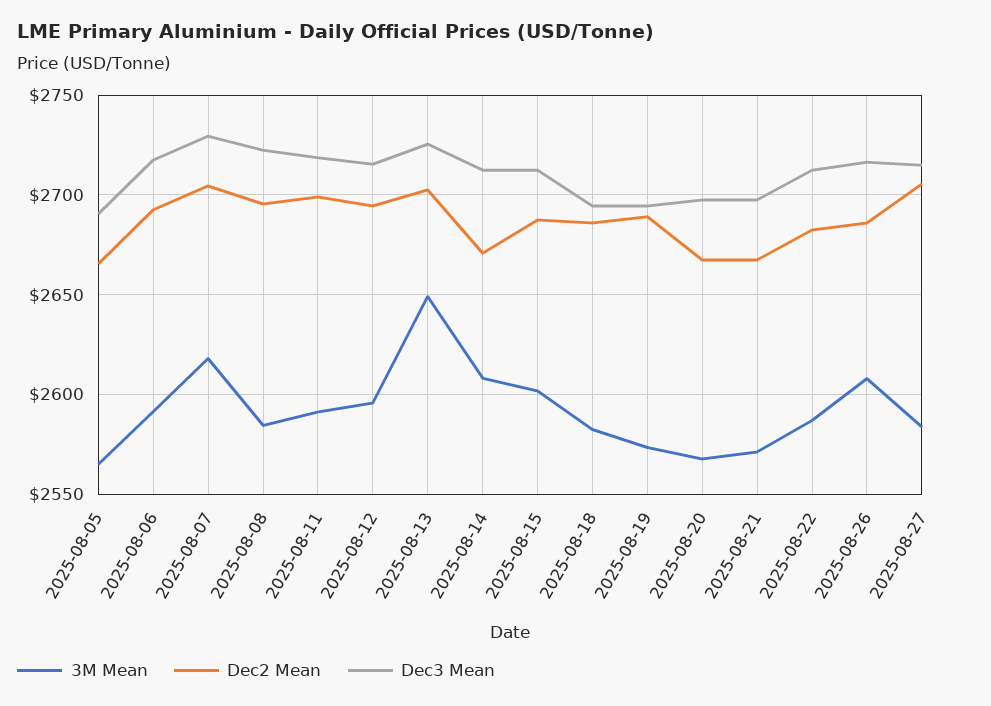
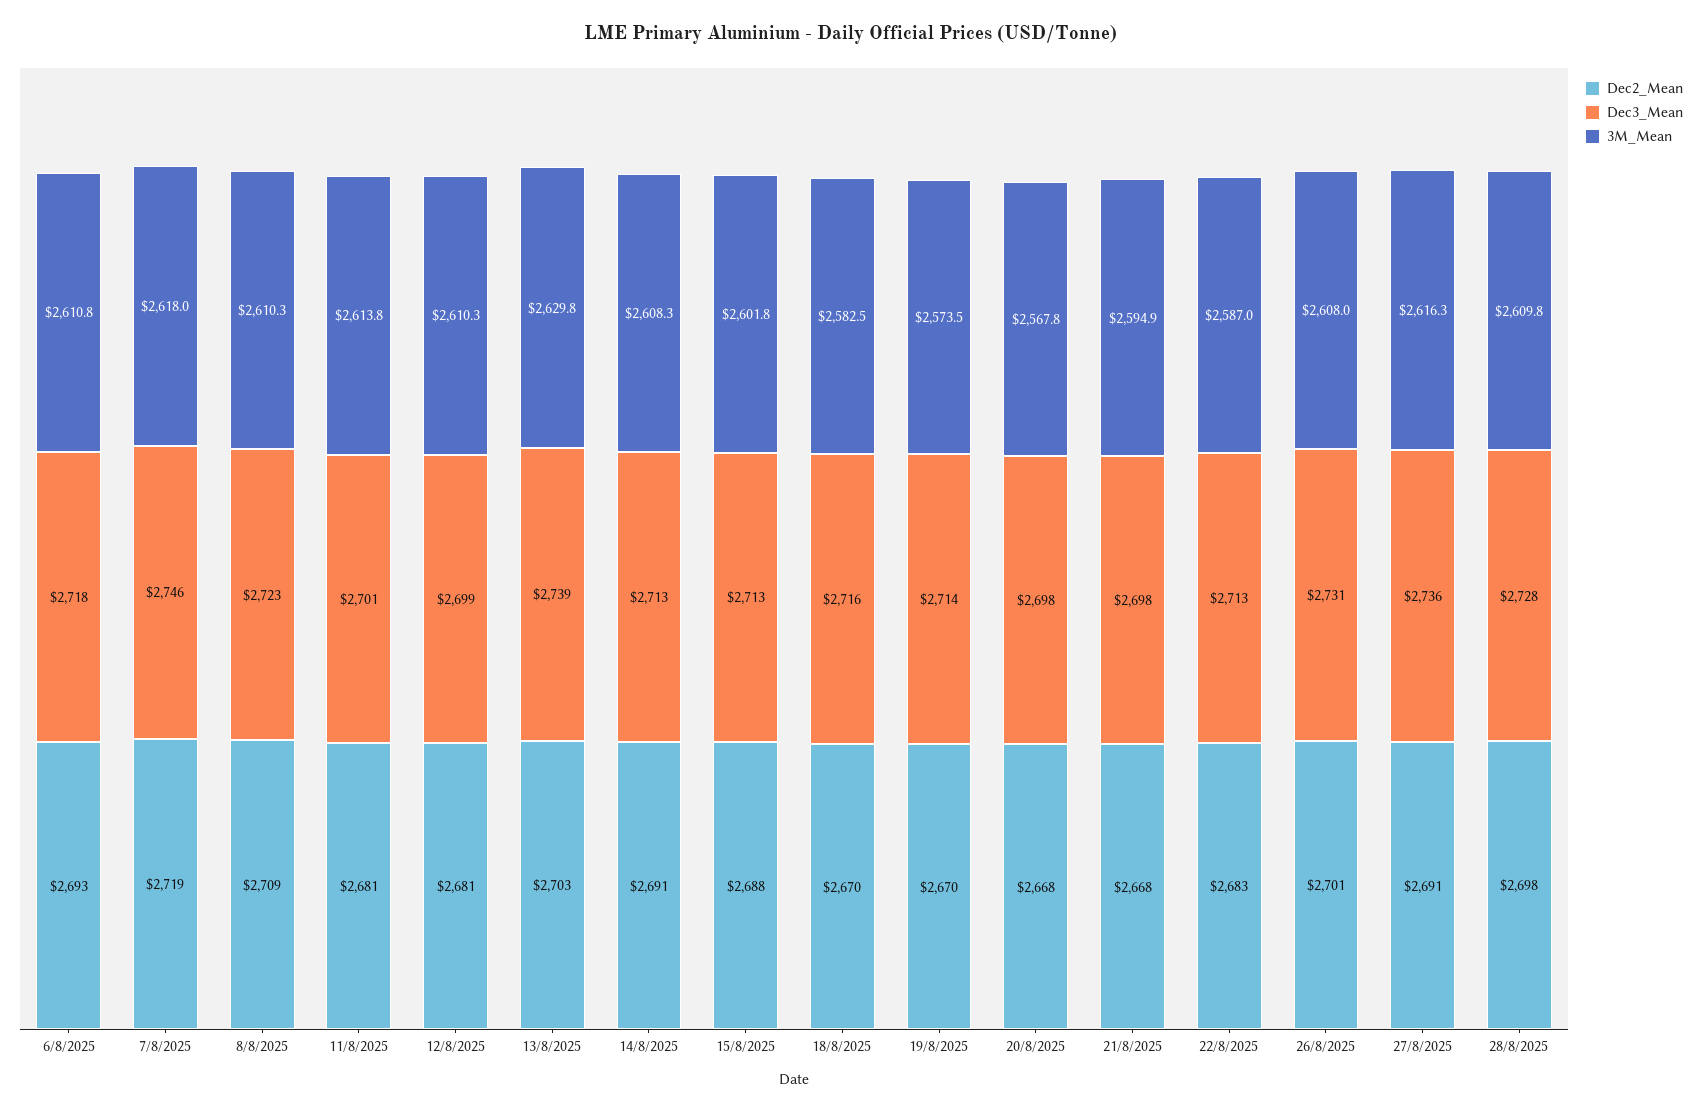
3M Mean, 2025-08-05: 2565 -> none
Dec2 Mean, 2025-08-05: 2665 -> none
Dec3 Mean, 2025-08-05: 2690 -> none
3M Mean, 2025-08-06: 2590 -> 2610.8
Dec2 Mean, 2025-08-07: 2705 -> 2719
Dec3 Mean, 2025-08-07: 2730 -> 2746
3M Mean, 2025-08-08: 2585 -> 2610.3
Dec2 Mean, 2025-08-08: 2695 -> 2709
3M Mean, 2025-08-11: 2590 -> 2613.8
Dec2 Mean, 2025-08-11: 2700 -> 2681
Dec3 Mean, 2025-08-11: 2720 -> 2701
3M Mean, 2025-08-12: 2595 -> 2610.3
Dec2 Mean, 2025-08-12: 2695 -> 2681
Dec3 Mean, 2025-08-12: 2715 -> 2699
3M Mean, 2025-08-13: 2650 -> 2629.8
Dec3 Mean, 2025-08-13: 2725 -> 2739
Dec2 Mean, 2025-08-14: 2670 -> 2691
Dec2 Mean, 2025-08-18: 2685 -> 2670
Dec3 Mean, 2025-08-18: 2695 -> 2716
Dec2 Mean, 2025-08-19: 2690 -> 2670
Dec3 Mean, 2025-08-19: 2695 -> 2714
3M Mean, 2025-08-21: 2570 -> 2594.9
Dec2 Mean, 2025-08-26: 2685 -> 2701
Dec3 Mean, 2025-08-26: 2715 -> 2731
3M Mean, 2025-08-27: 2585 -> 2616.3
Dec2 Mean, 2025-08-27: 2705 -> 2691
Dec3 Mean, 2025-08-27: 2715 -> 2736
Dec2 Mean, 28/8/2025: none -> 2698
Dec3 Mean, 28/8/2025: none -> 2728
3M Mean, 28/8/2025: none -> 2609.8

